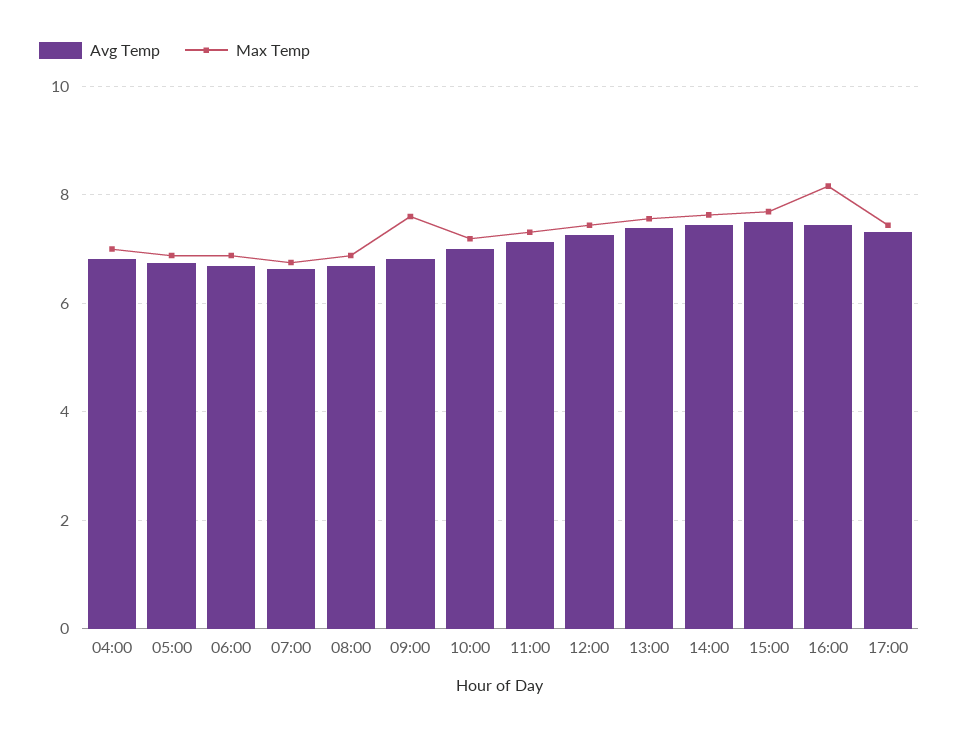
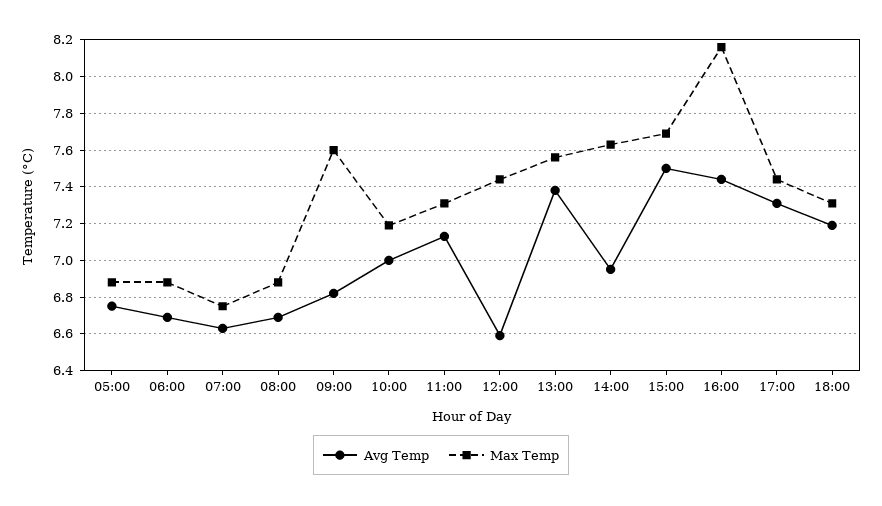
Avg Temp, 04:00: 6.8 -> none
Max Temp, 04:00: 7 -> none
Avg Temp, 12:00: 7.2 -> 6.6
Avg Temp, 14:00: 7.4 -> 6.95
Avg Temp, 18:00: none -> 7.2
Max Temp, 18:00: none -> 7.3

